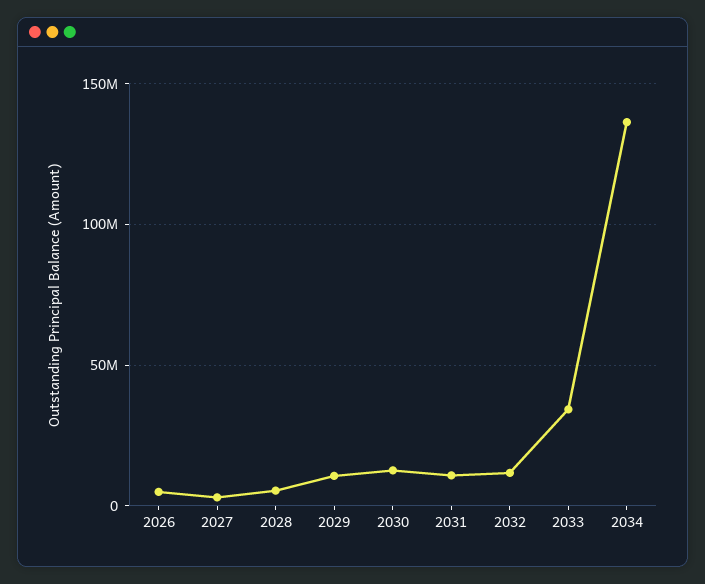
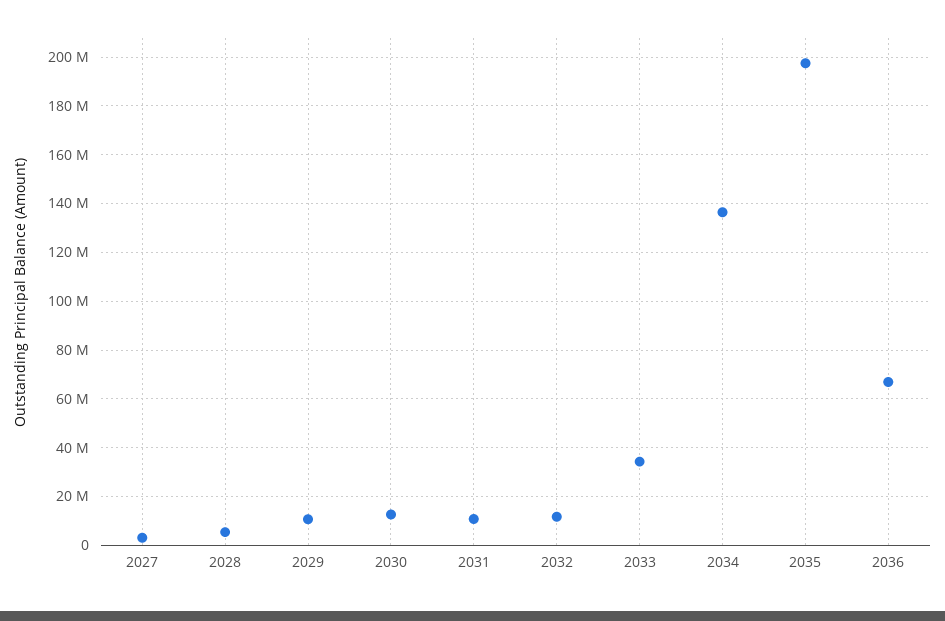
2026: 5000000 -> none
2035: none -> 197500000
2036: none -> 67500000

